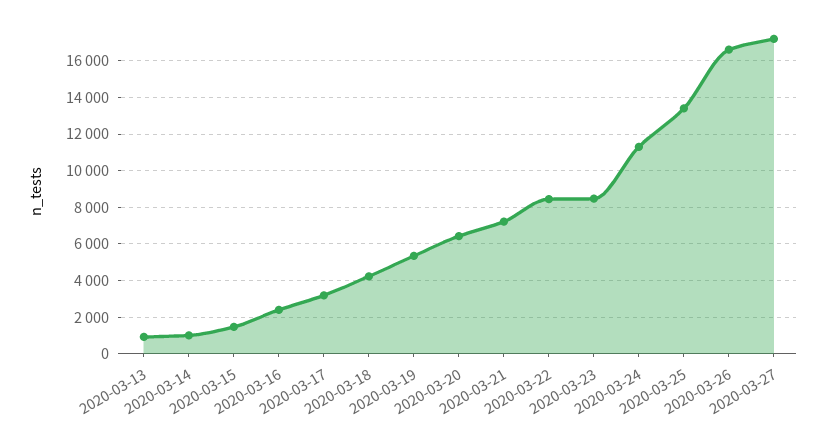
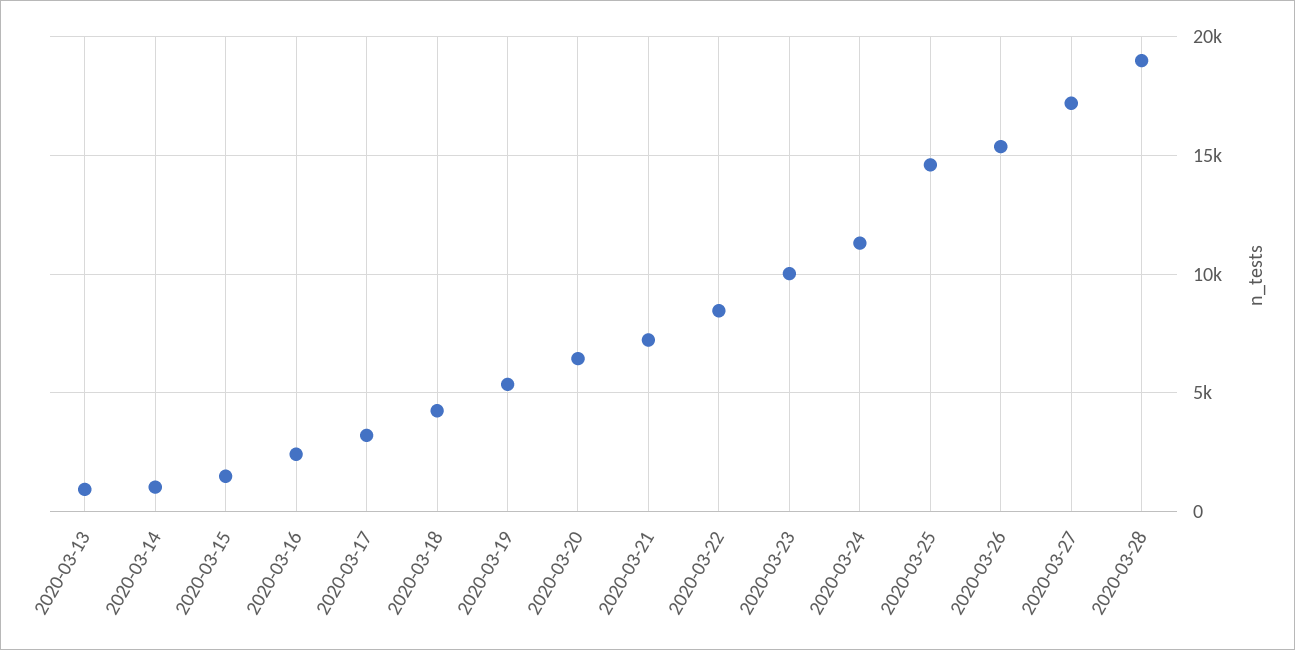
2020-03-23: 8500 -> 10000
2020-03-25: 13500 -> 14500
2020-03-26: 16500 -> 15500
2020-03-28: none -> 19000

